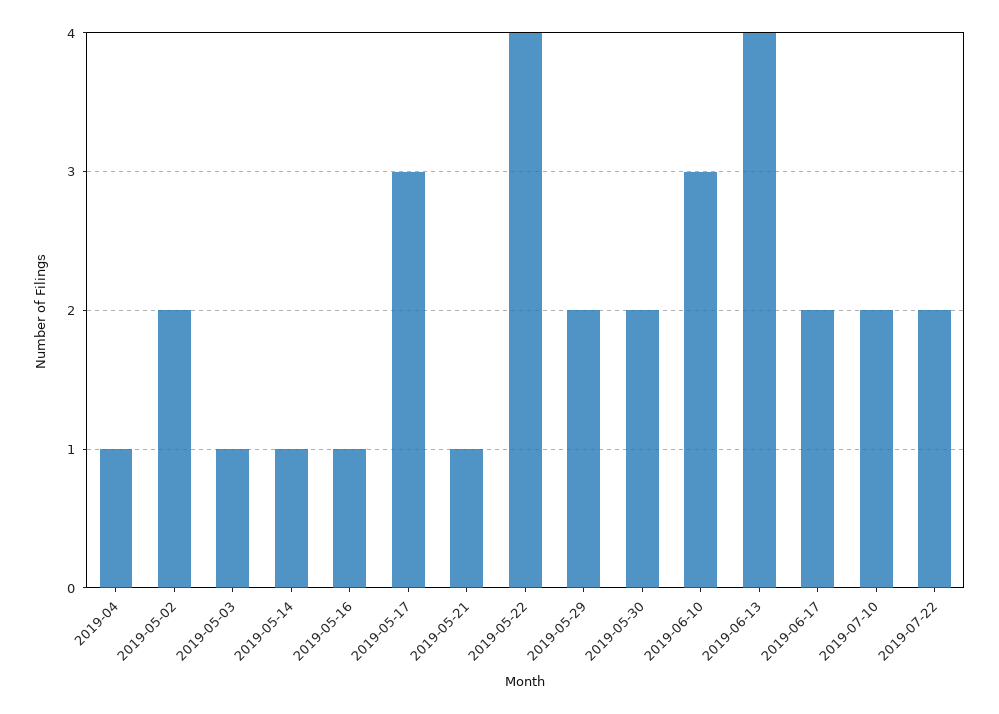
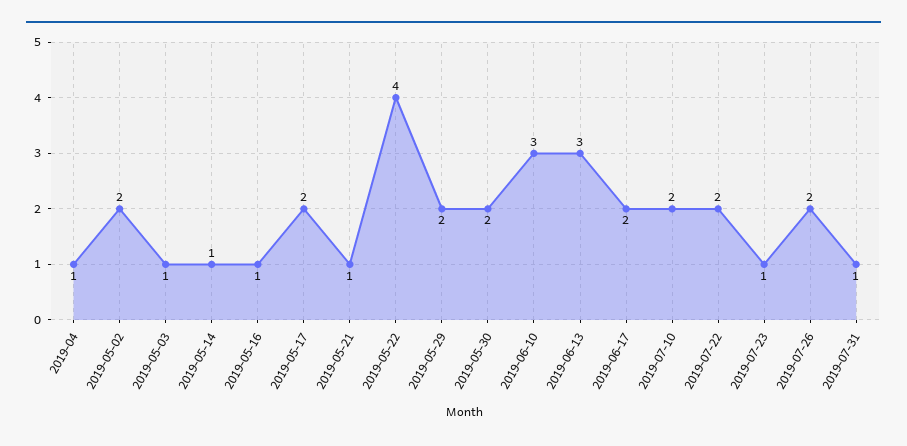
2019-05-17: 3 -> 2
2019-06-13: 4 -> 3
2019-07-23: none -> 1
2019-07-26: none -> 2
2019-07-31: none -> 1

